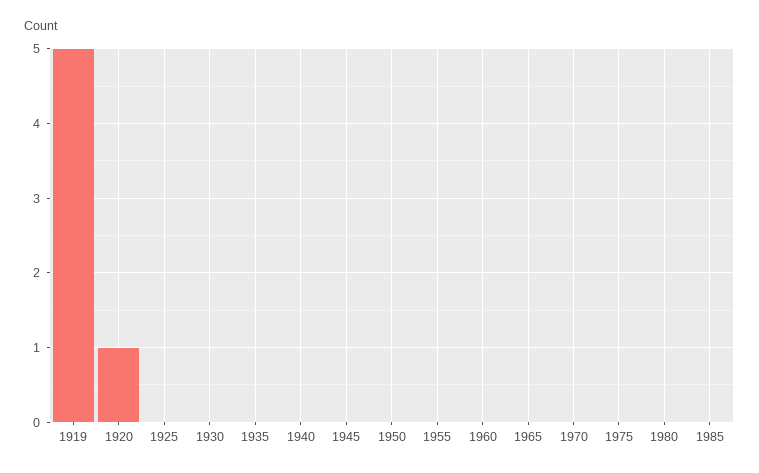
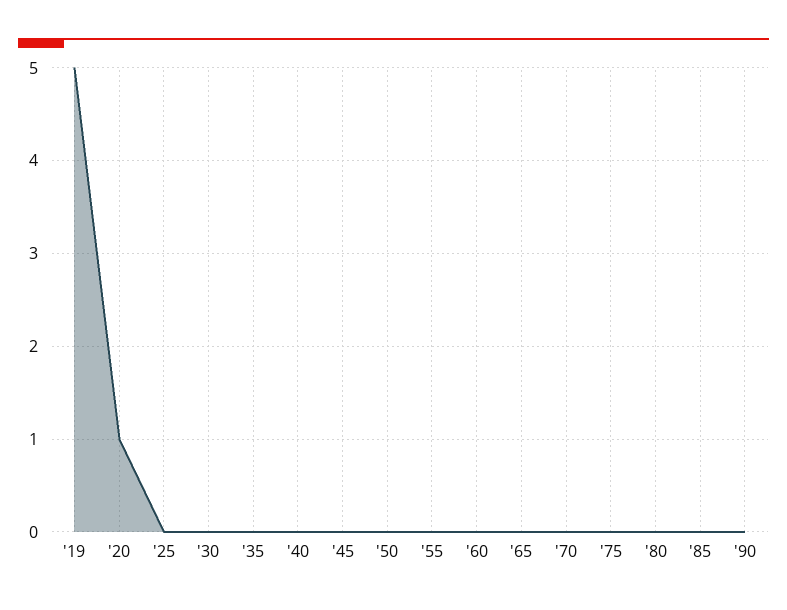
'90: none -> 0

